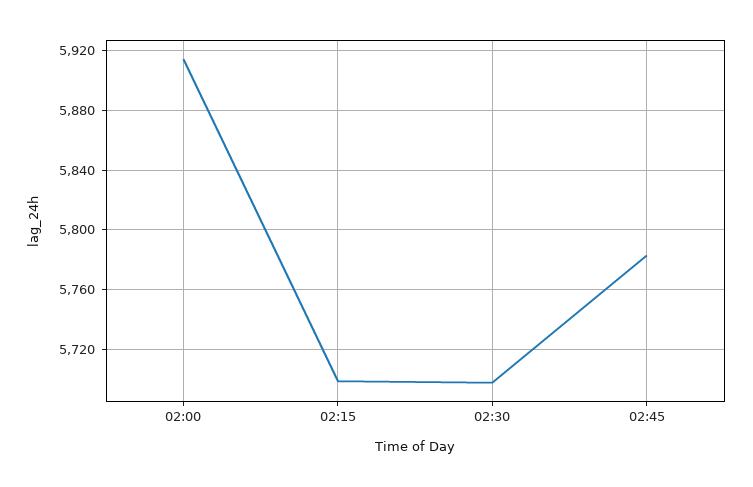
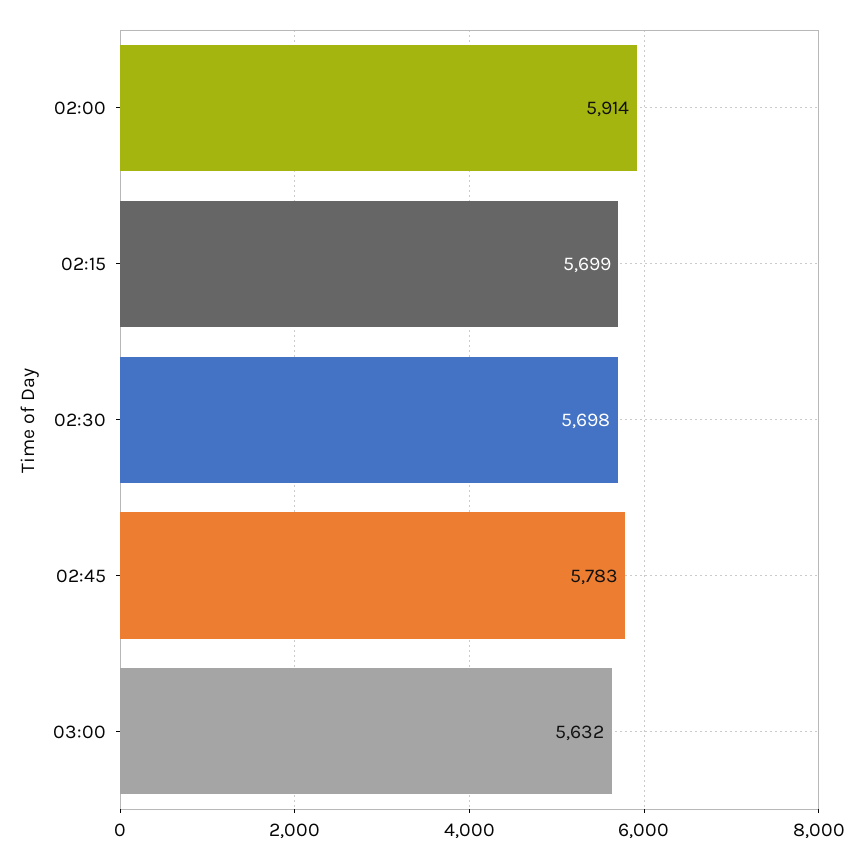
03:00: none -> 5632

